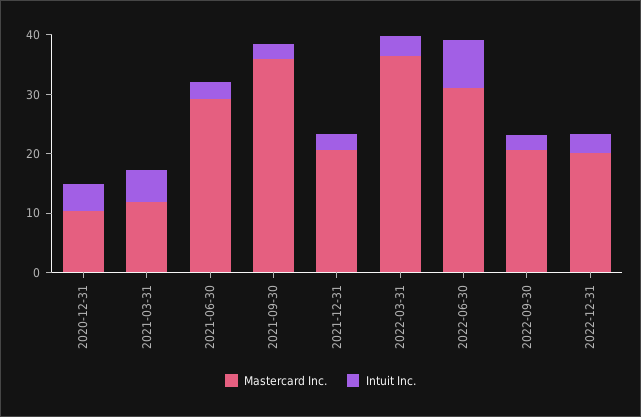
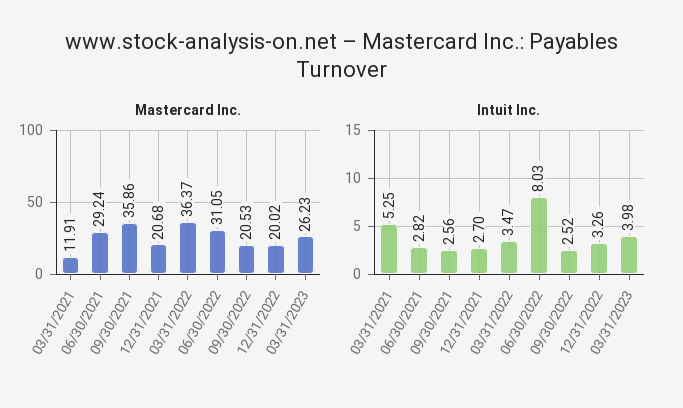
Mastercard Inc., 2020-12-31: 10 -> none
Intuit Inc., 2020-12-31: 4 -> none
Mastercard Inc., 03/31/2023: none -> 26.23
Intuit Inc., 03/31/2023: none -> 3.98

